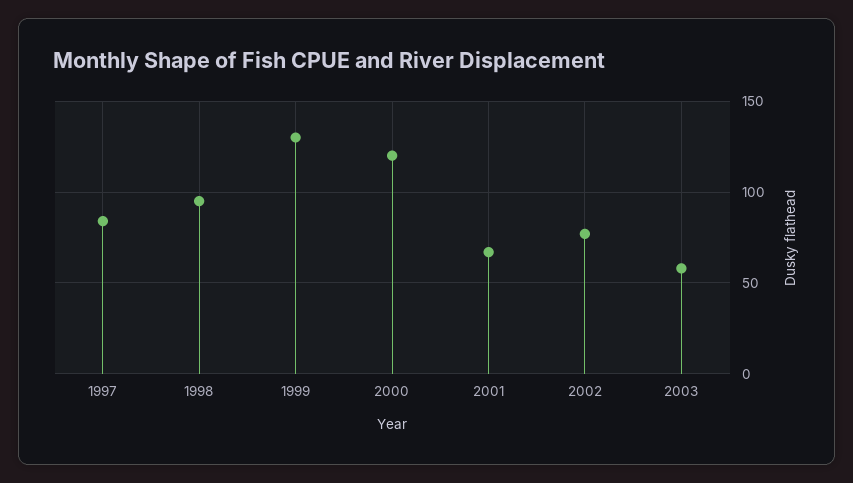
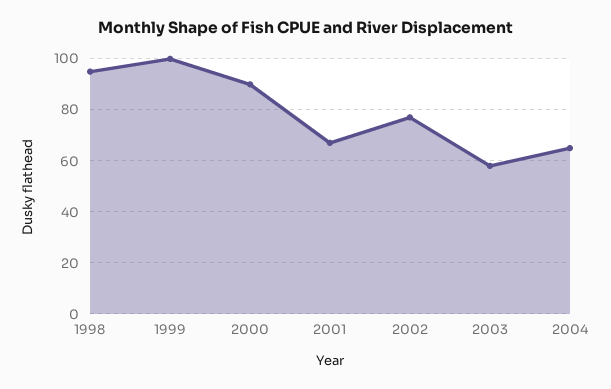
1997: 85 -> none
1999: 130 -> 100
2000: 120 -> 90
2004: none -> 65

